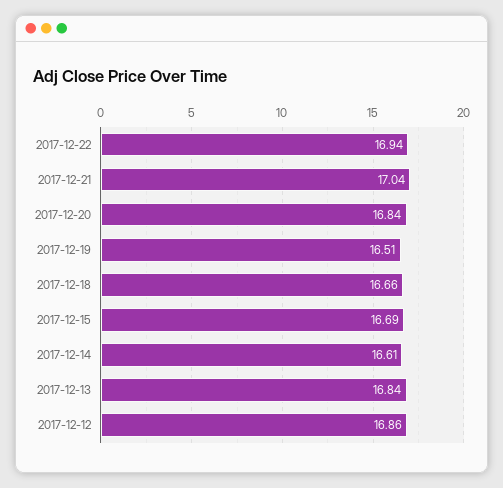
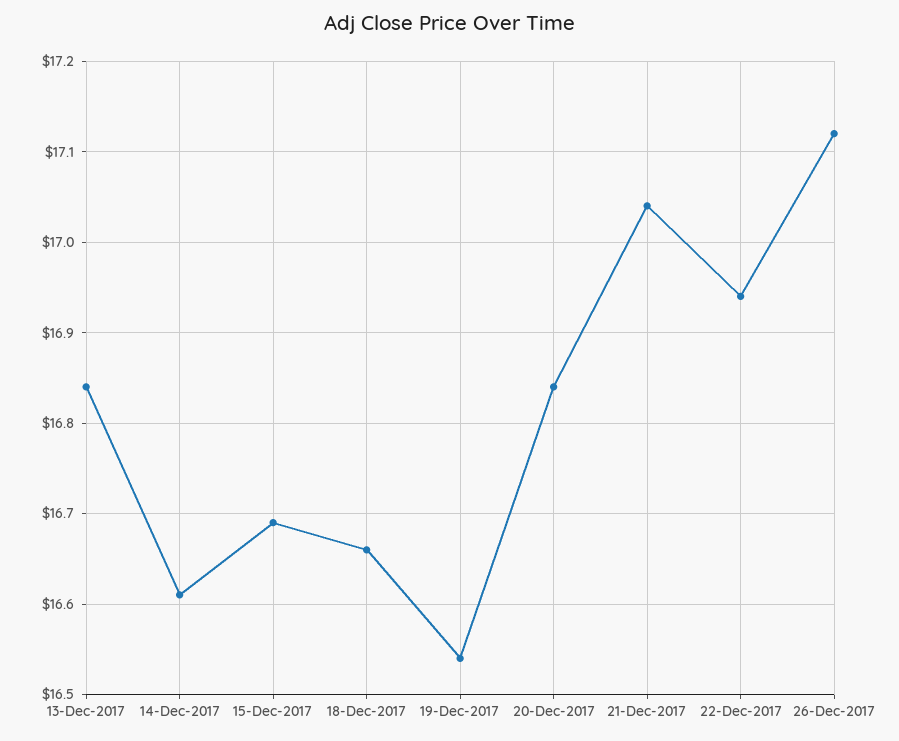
2017-12-19: 16.51 -> 16.54
2017-12-12: 16.86 -> none
26-Dec-2017: none -> 17.12

